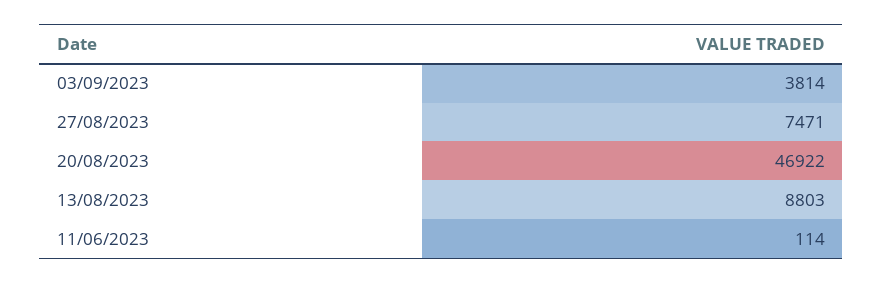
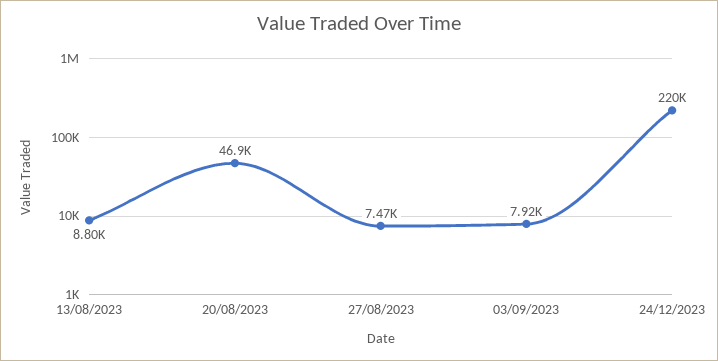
03/09/2023: 3814 -> 7920
11/06/2023: 114 -> none
24/12/2023: none -> 220000

